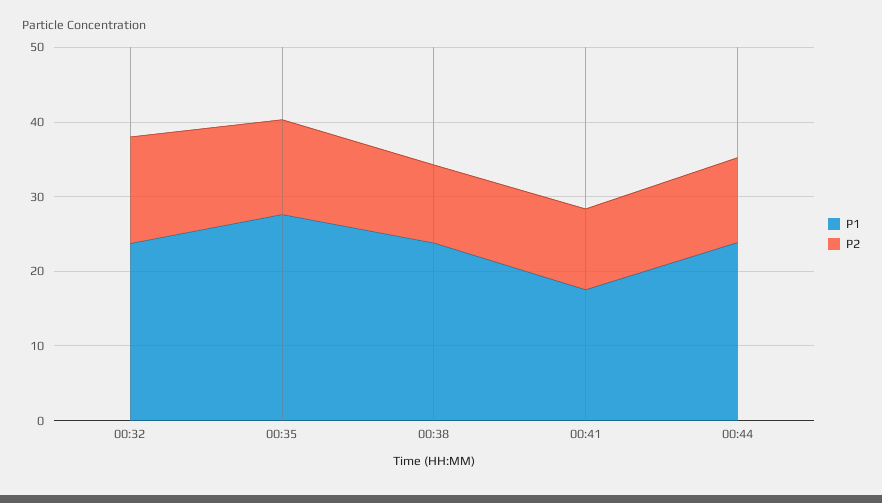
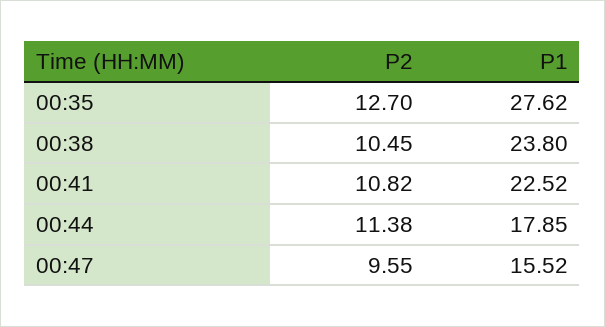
P1, 00:32: 24 -> none
P2, 00:32: 14 -> none
P1, 00:41: 18 -> 22.52
P1, 00:44: 24 -> 17.85
P2, 00:47: none -> 9.55
P1, 00:47: none -> 15.52

